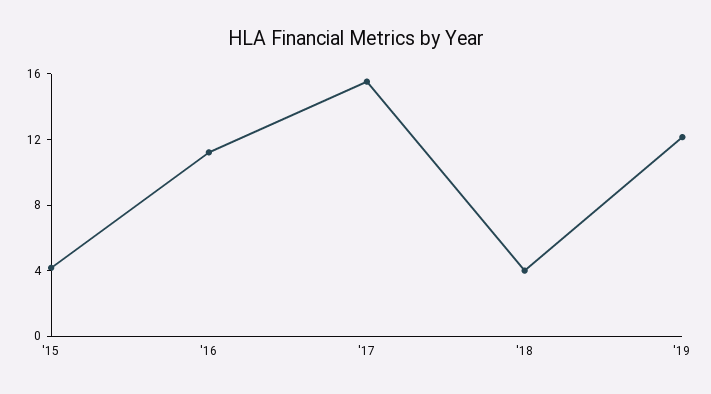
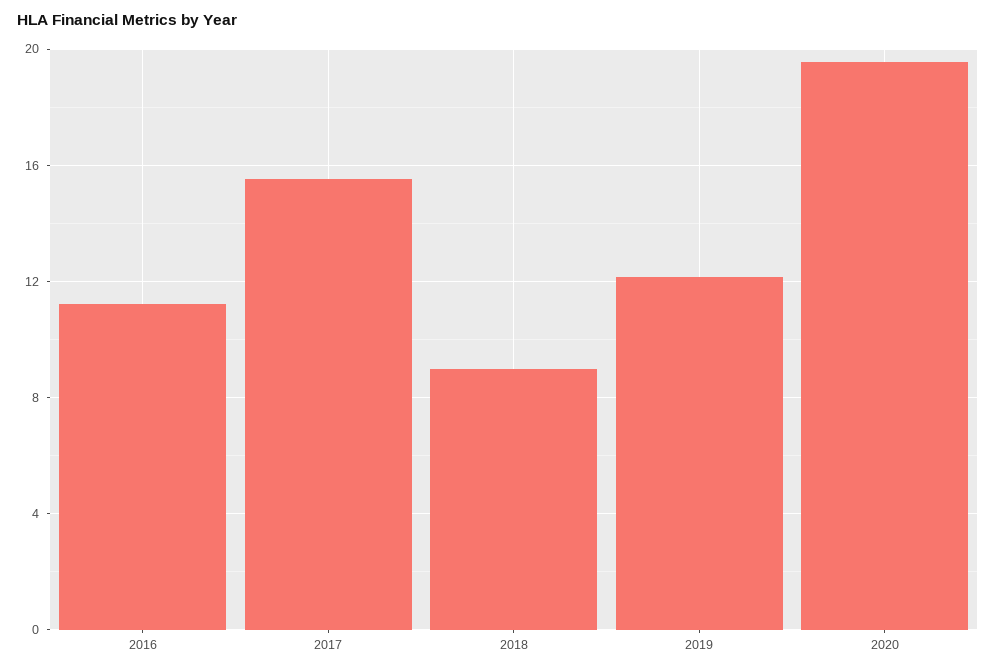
'15: 4 -> none
'18: 4 -> 9
2020: none -> 19.5

